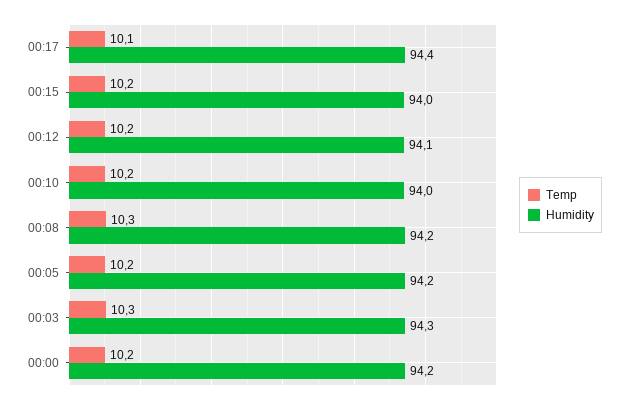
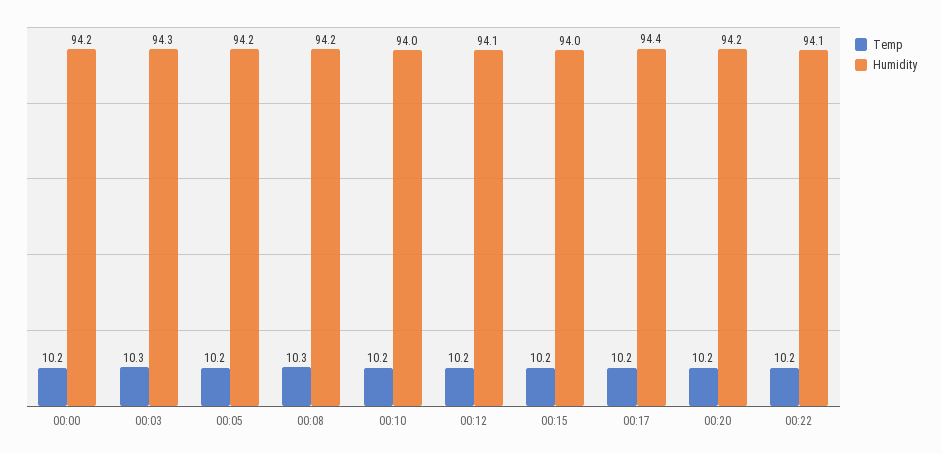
Temp, 00:17: 10.1 -> 10.2
Temp, 00:20: none -> 10.2
Humidity, 00:20: none -> 94.2
Temp, 00:22: none -> 10.2
Humidity, 00:22: none -> 94.1

